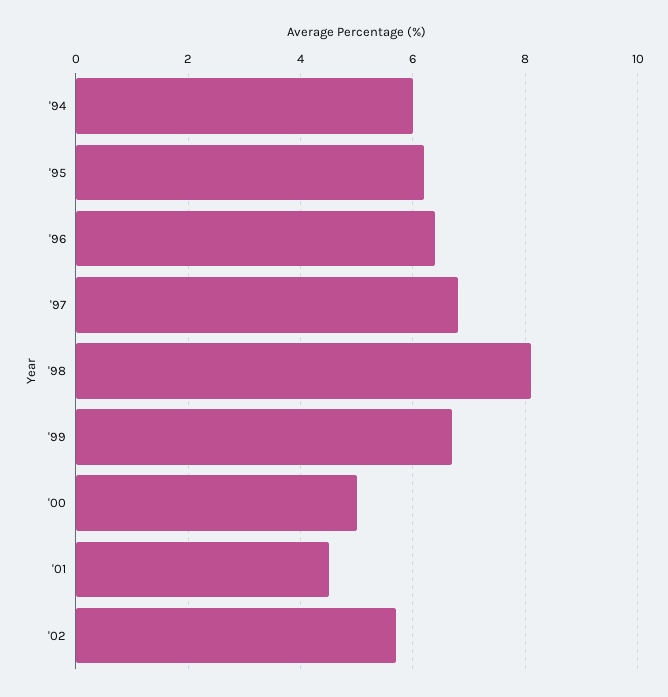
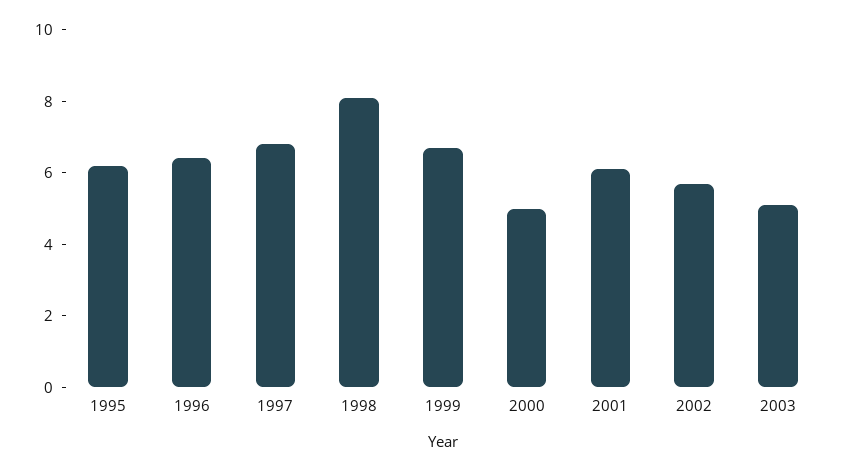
'94: 6 -> none
'01: 4.5 -> 6
2003: none -> 5

